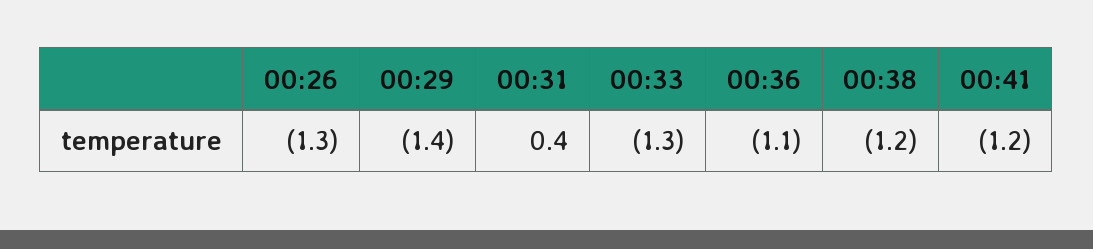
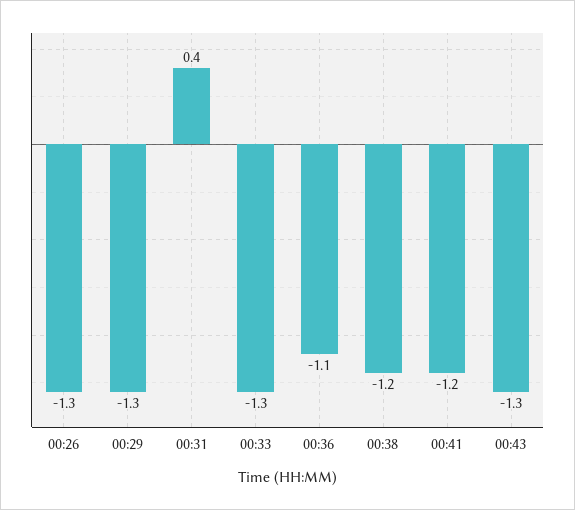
00:29: -1.4 -> -1.3
00:43: none -> -1.3

